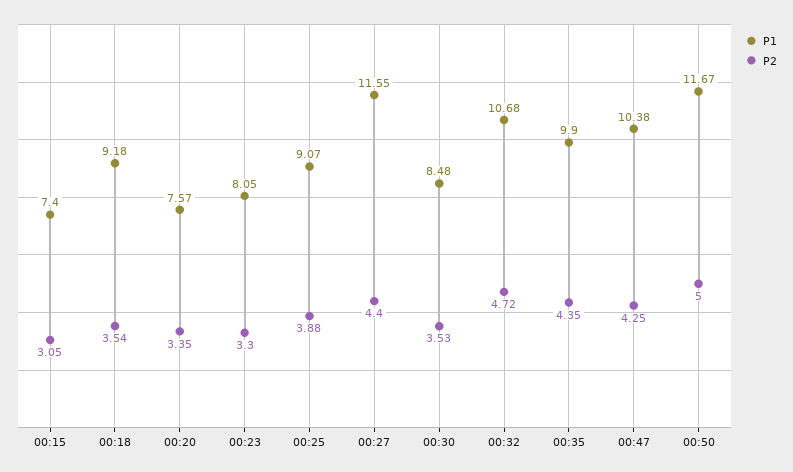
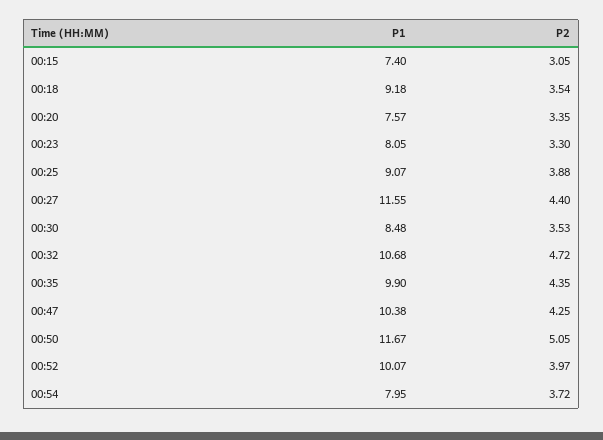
P2, 00:50: 5 -> 5.05
P1, 00:52: none -> 10.07
P2, 00:52: none -> 3.97
P1, 00:54: none -> 7.95
P2, 00:54: none -> 3.72

